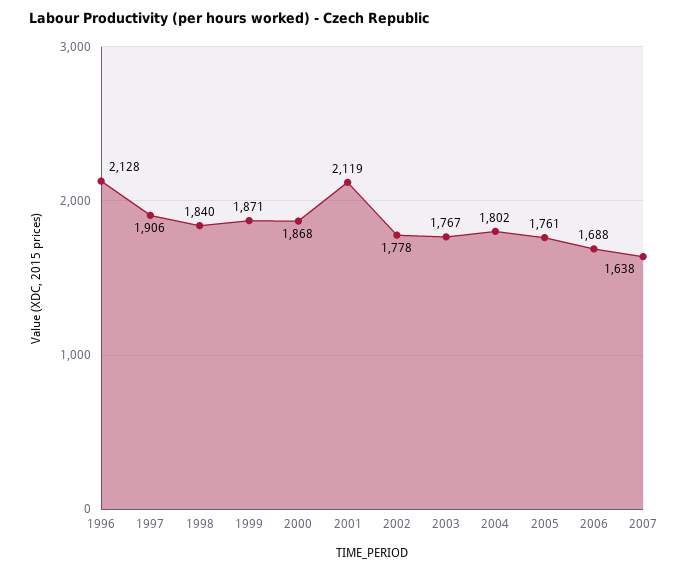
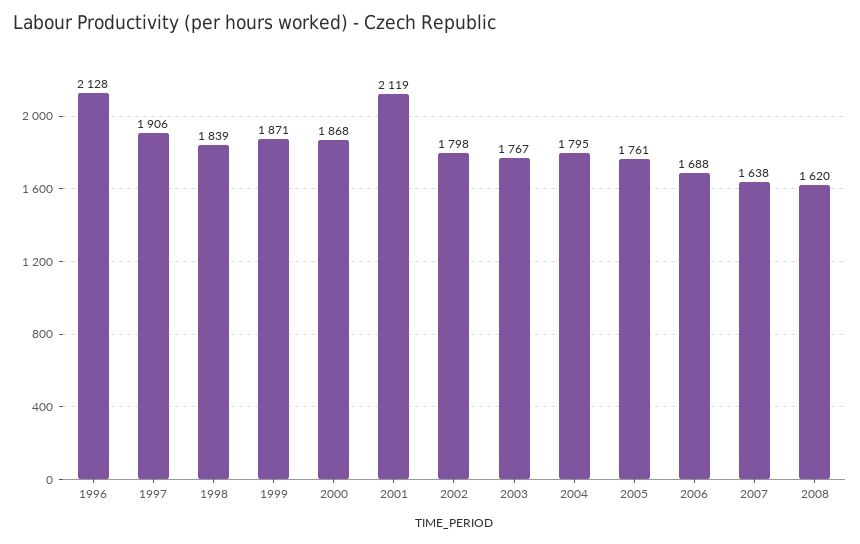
1998: 1840 -> 1839
2002: 1778 -> 1798
2004: 1802 -> 1795
2008: none -> 1620

